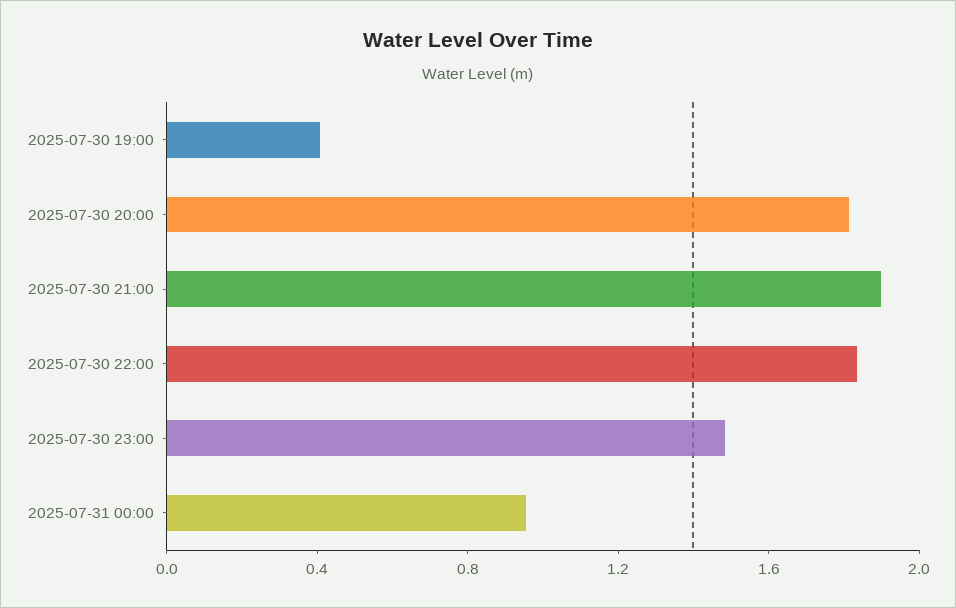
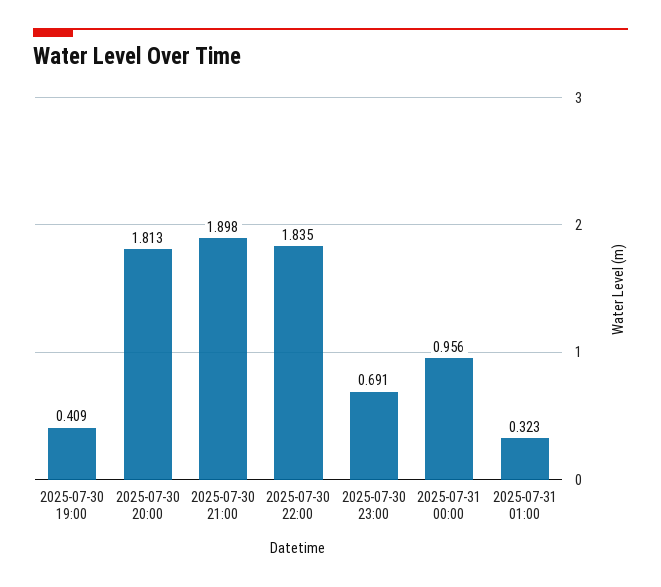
2025-07-30 23:00: 1.5 -> 0.691
2025-07-31 01:00: none -> 0.323

